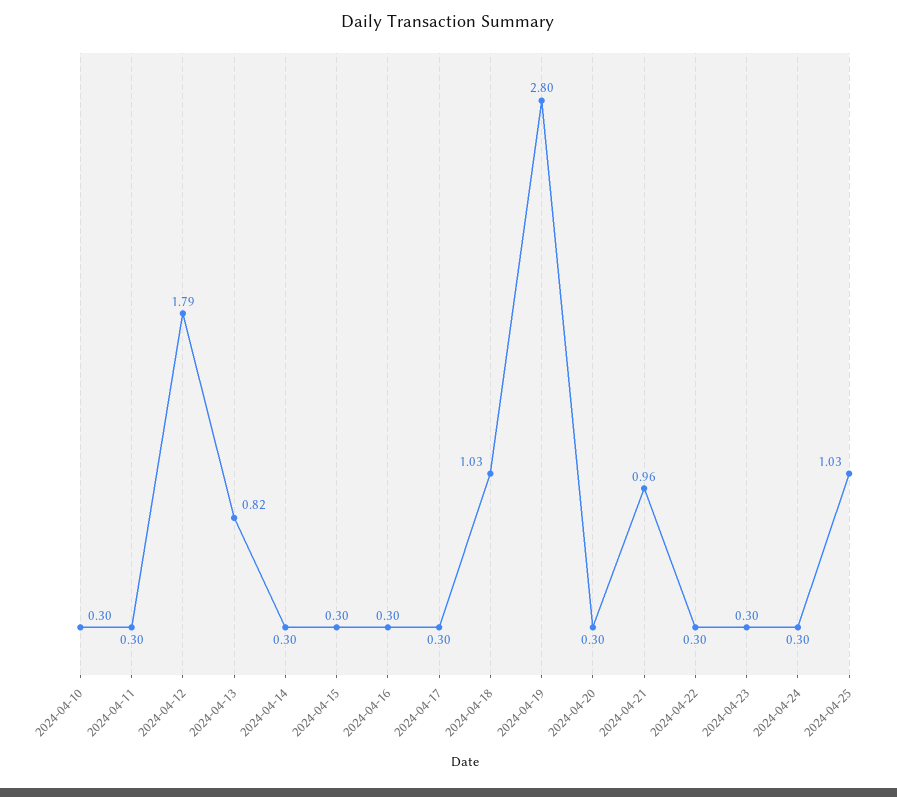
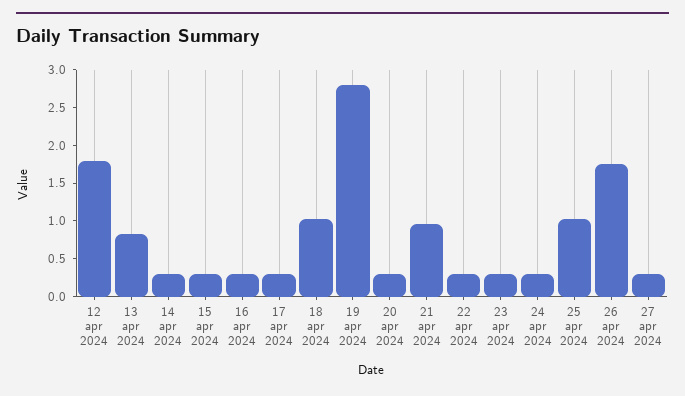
2024-04-10: 0.3 -> none
2024-04-11: 0.3 -> none
26 apr 2024: none -> 1.75
27 apr 2024: none -> 0.25

